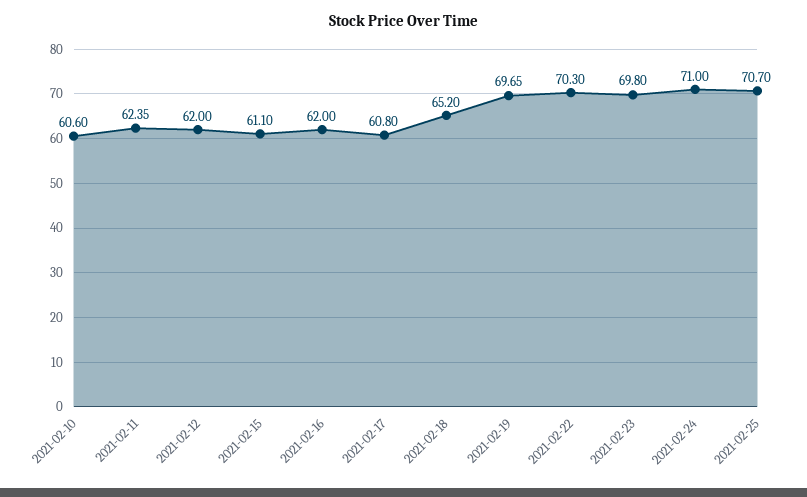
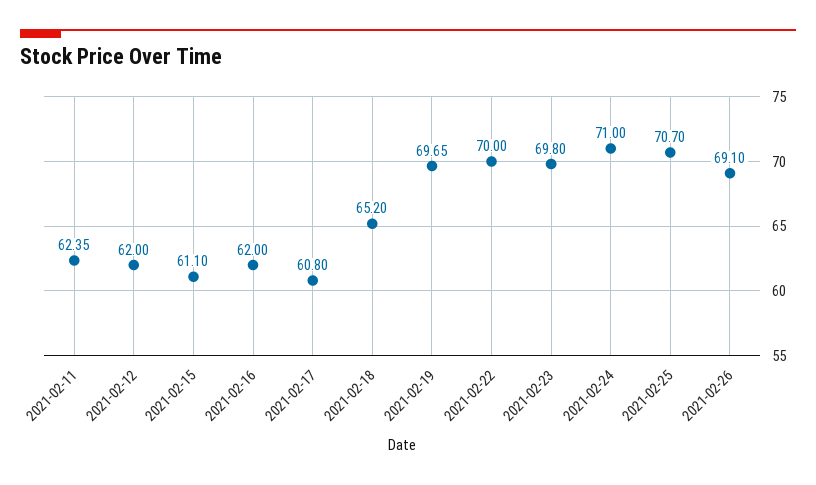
2021-02-10: 60.6 -> none
2021-02-22: 70.3 -> 70
2021-02-26: none -> 69.1

